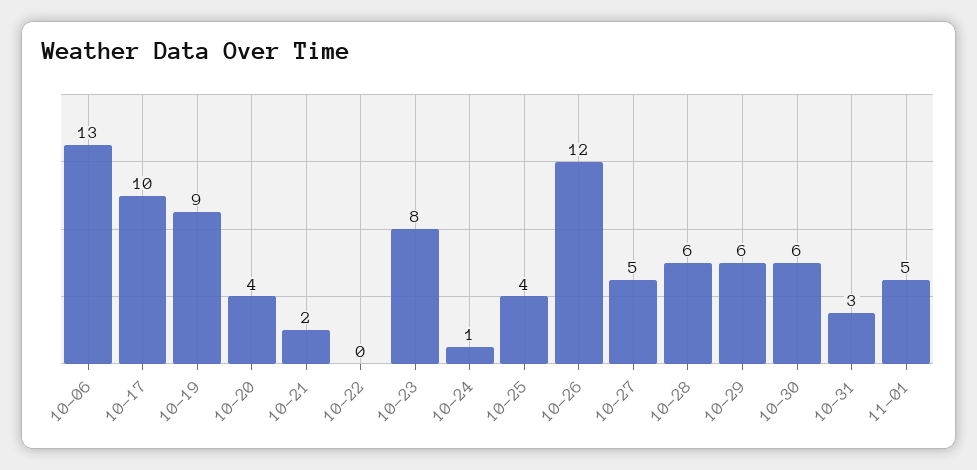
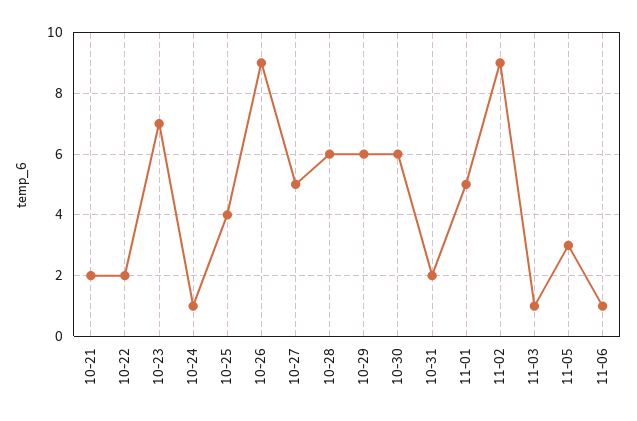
10-06: 13 -> none
10-17: 10 -> none
10-19: 9 -> none
10-20: 4 -> none
10-22: 0 -> 2
10-23: 8 -> 7
10-26: 12 -> 9
10-31: 3 -> 2
11-02: none -> 9
11-03: none -> 1
11-05: none -> 3
11-06: none -> 1

